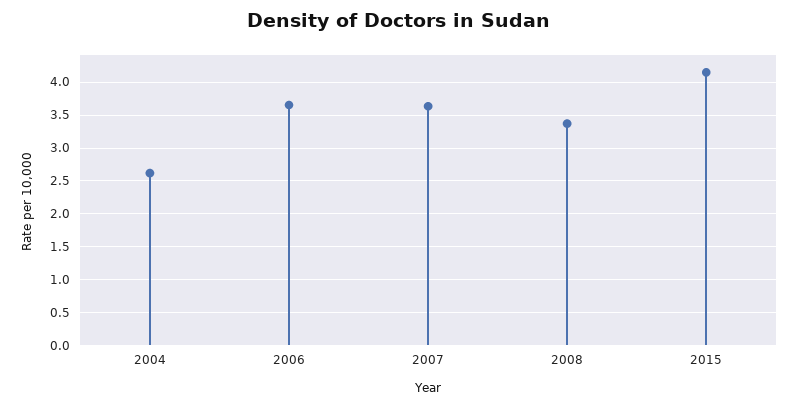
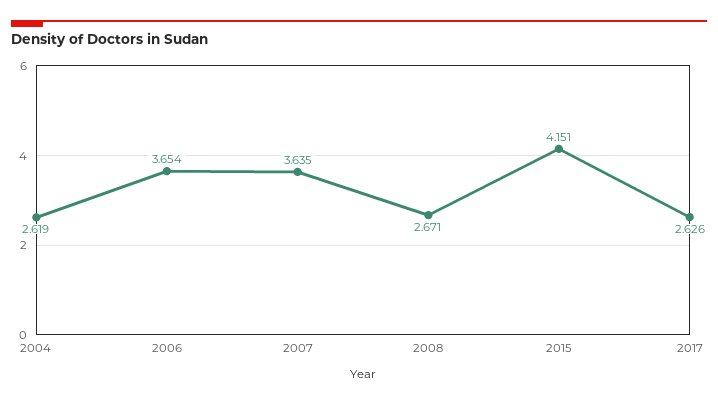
2008: 3.4 -> 2.671
2017: none -> 2.626

